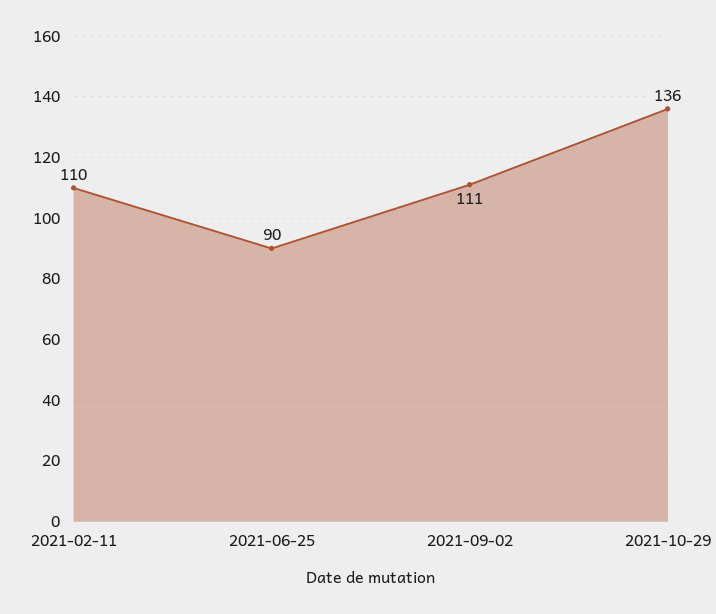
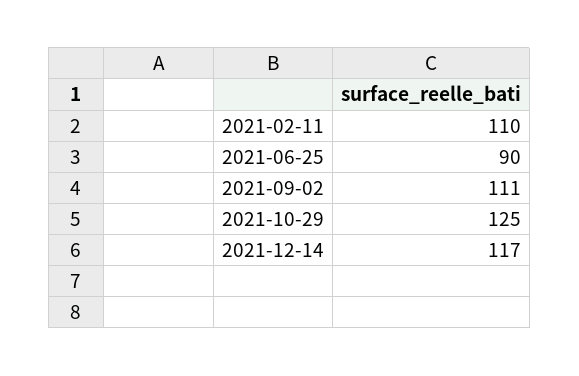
2021-10-29: 136 -> 125
2021-12-14: none -> 117

